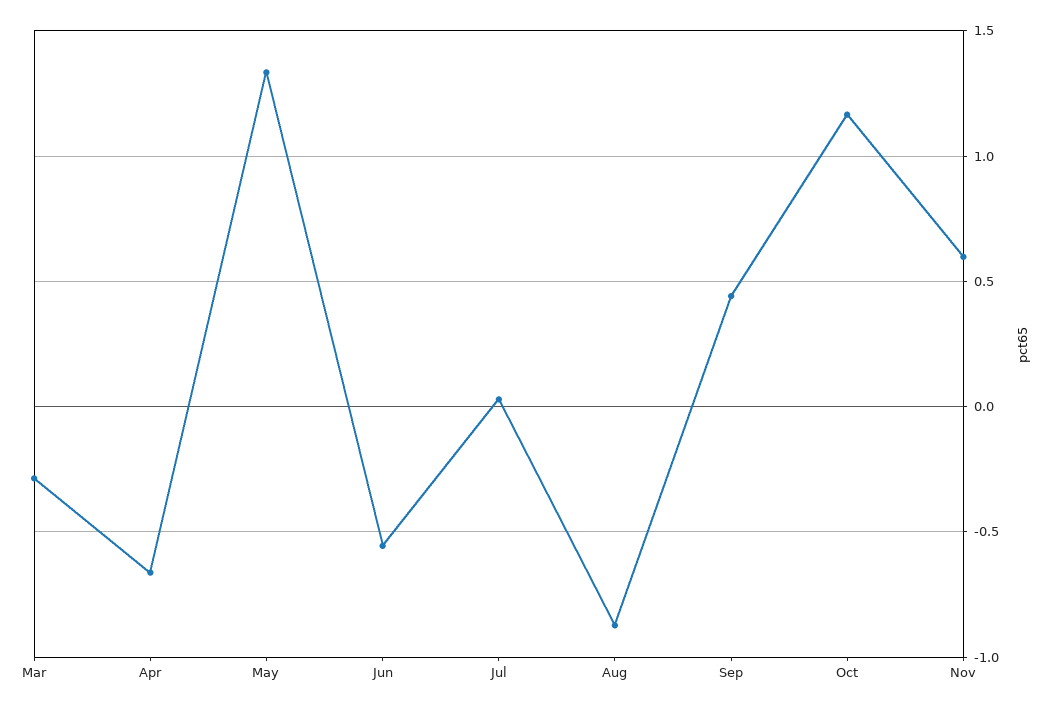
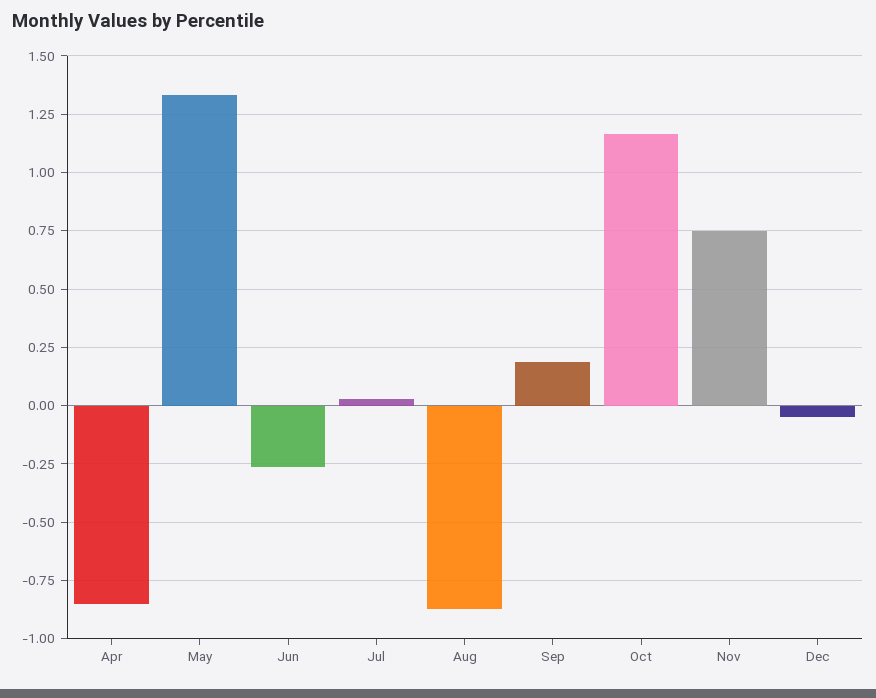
Mar: -0.3 -> none
Apr: -0.65 -> -0.85
Jun: -0.55 -> -0.25
Sep: 0.45 -> 0.2
Nov: 0.6 -> 0.75
Dec: none -> -0.05

